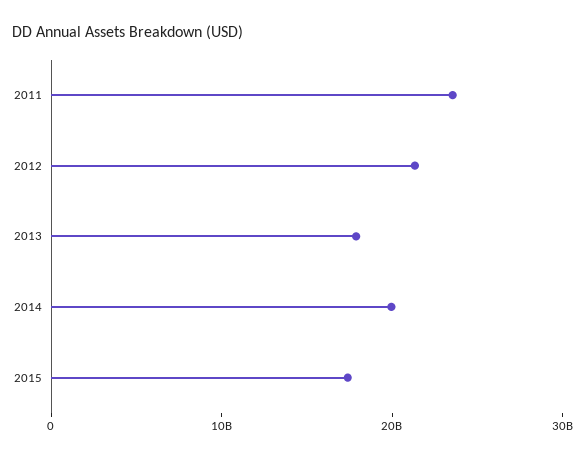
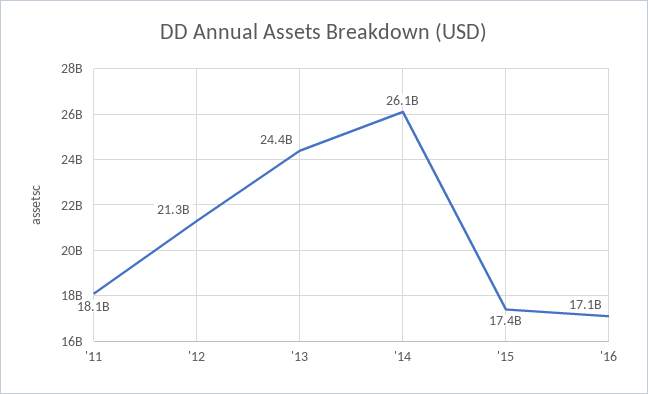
2011: 24000000000 -> 18100000000
2013: 18000000000 -> 24400000000
2014: 20000000000 -> 26100000000
'16: none -> 17100000000

